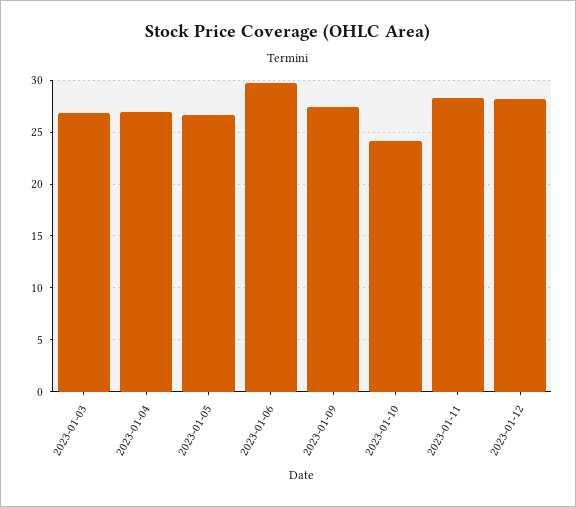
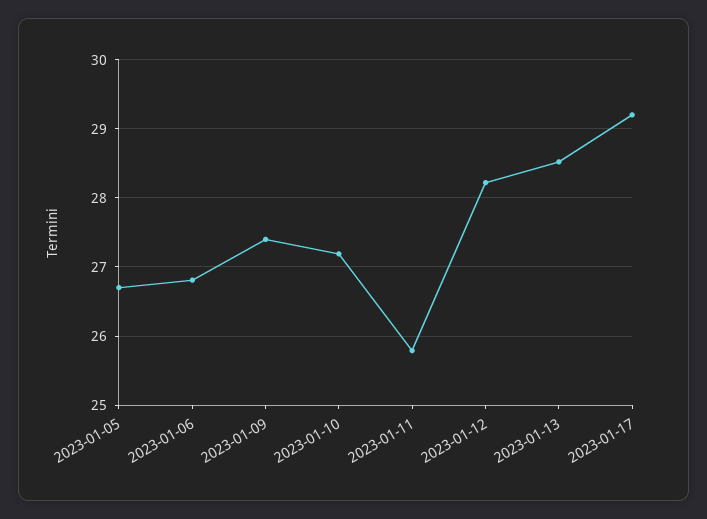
2023-01-03: 27 -> none
2023-01-04: 27 -> none
2023-01-06: 30 -> 26.8
2023-01-10: 24 -> 27.2
2023-01-11: 28 -> 25.8
2023-01-13: none -> 28.5
2023-01-17: none -> 29.2

